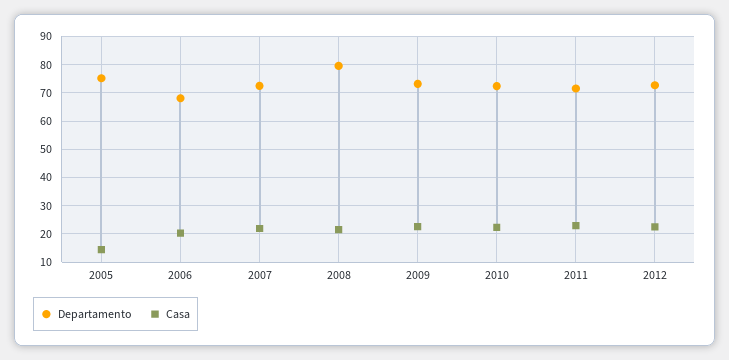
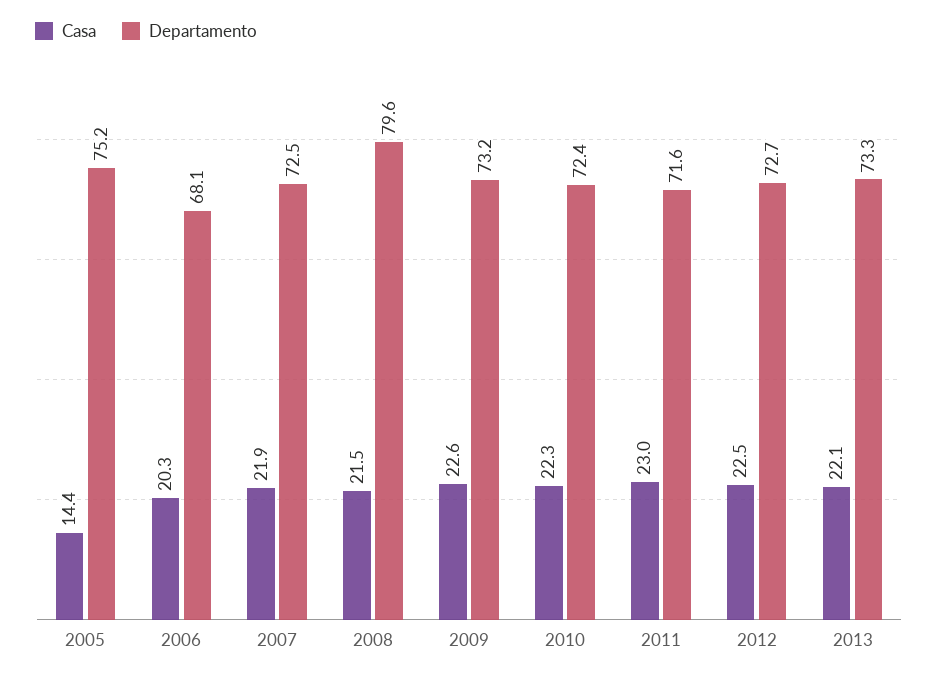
Casa, 2013: none -> 22.1
Departamento, 2013: none -> 73.3

